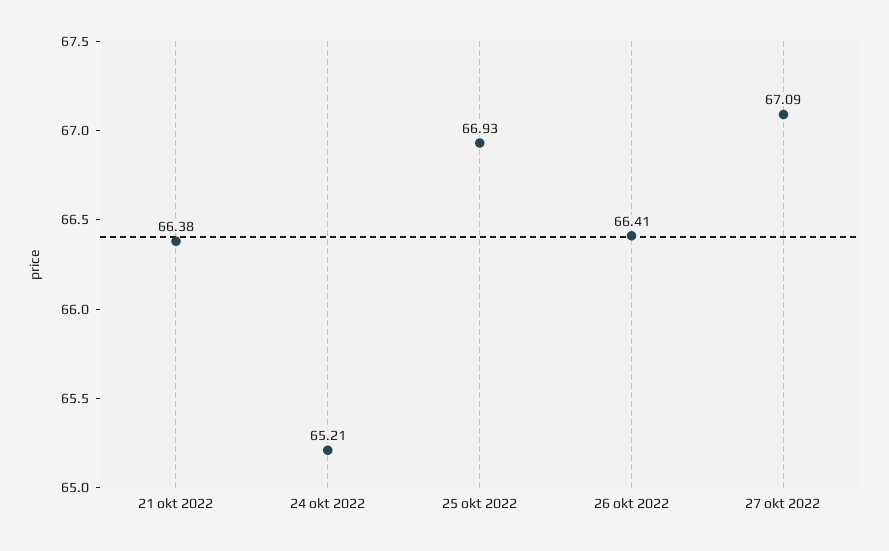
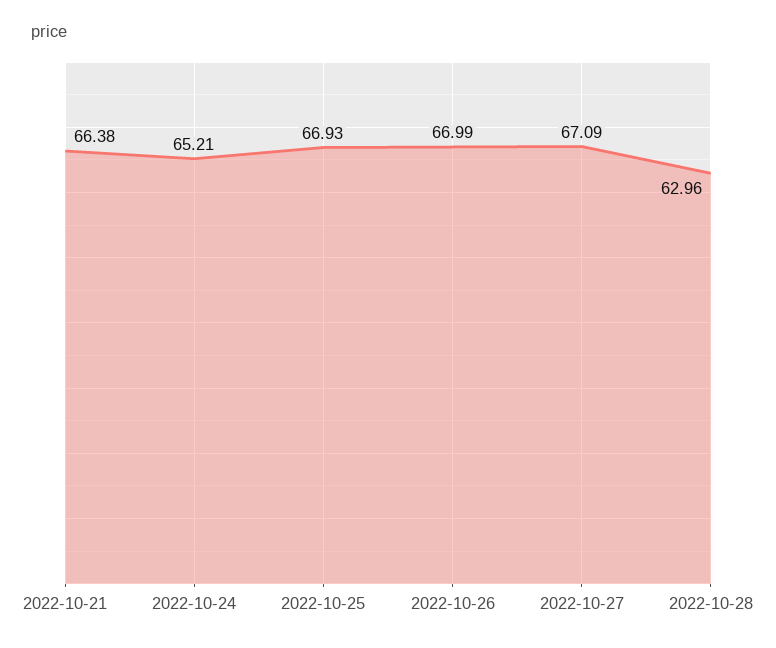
26 okt 2022: 66.41 -> 66.99
2022-10-28: none -> 62.96

